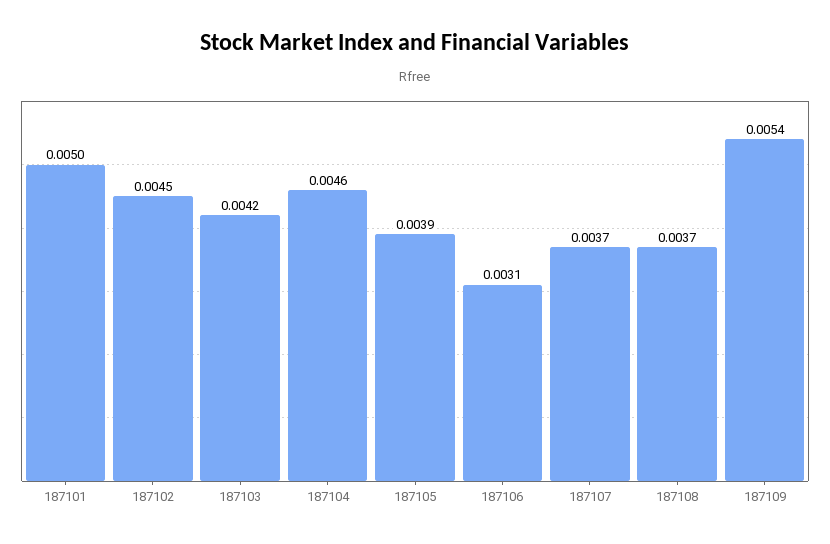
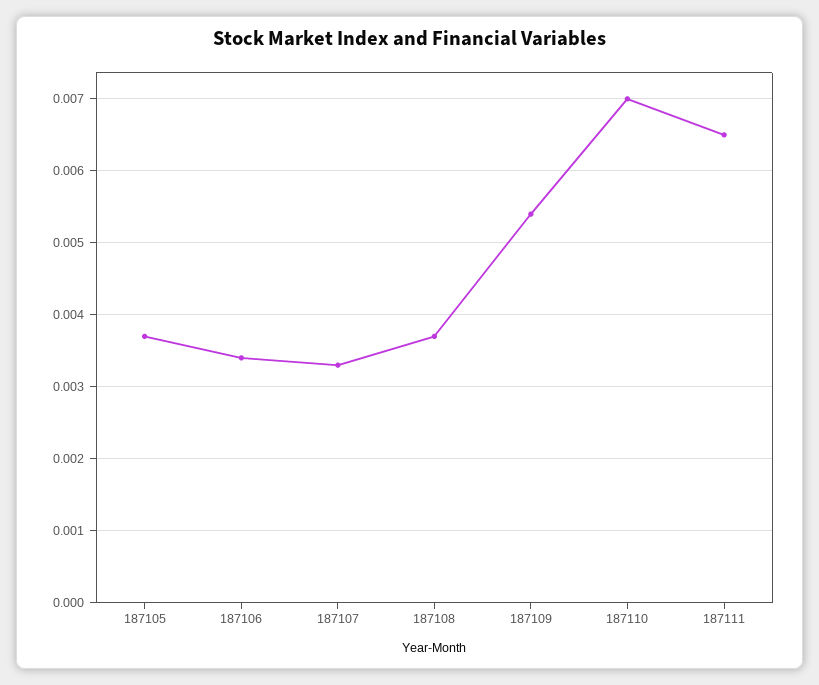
187101: 0.005 -> none
187102: 0.0045 -> none
187103: 0.0042 -> none
187104: 0.0046 -> none
187105: 0.0039 -> 0.0037
187106: 0.0031 -> 0.0034
187107: 0.0037 -> 0.0033
187110: none -> 0.007
187111: none -> 0.0065

